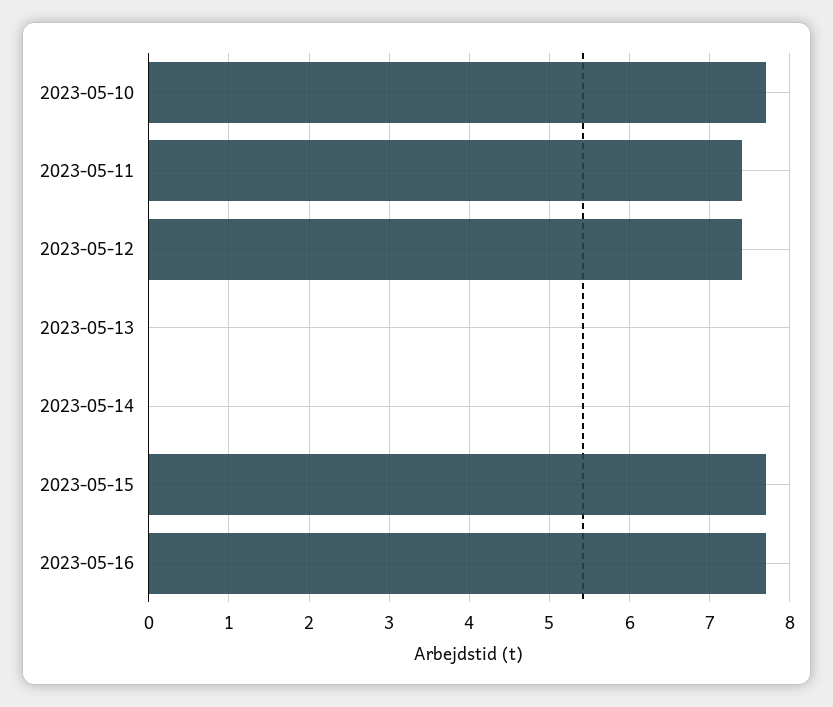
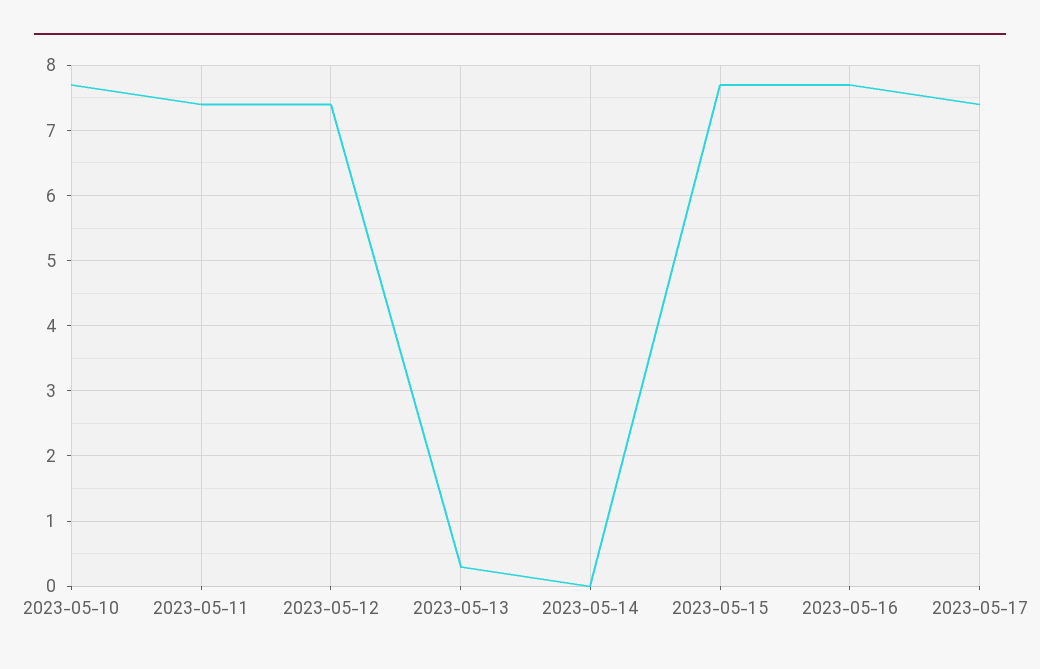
2023-05-13: 0 -> 0.3
2023-05-17: none -> 7.4

